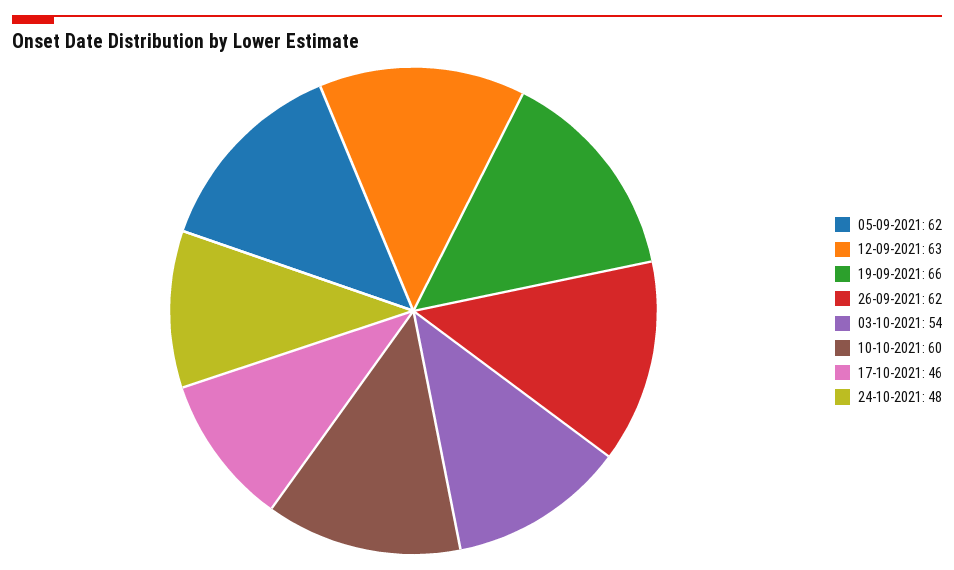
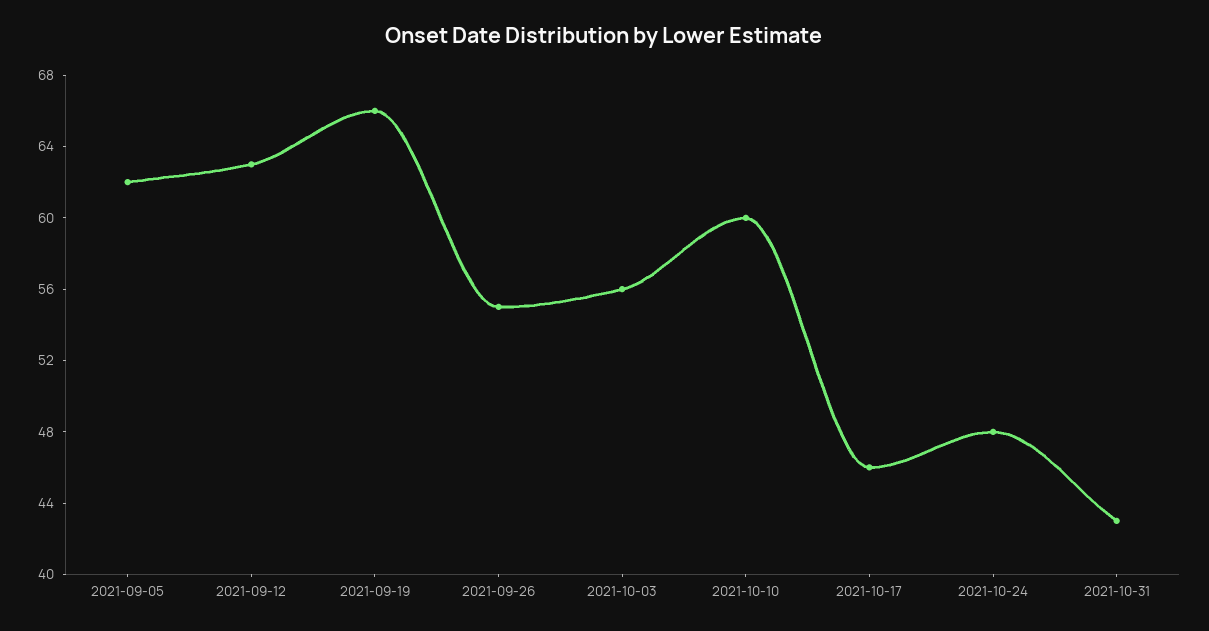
26-09-2021: 62 -> 55
03-10-2021: 54 -> 56
2021-10-31: none -> 43

